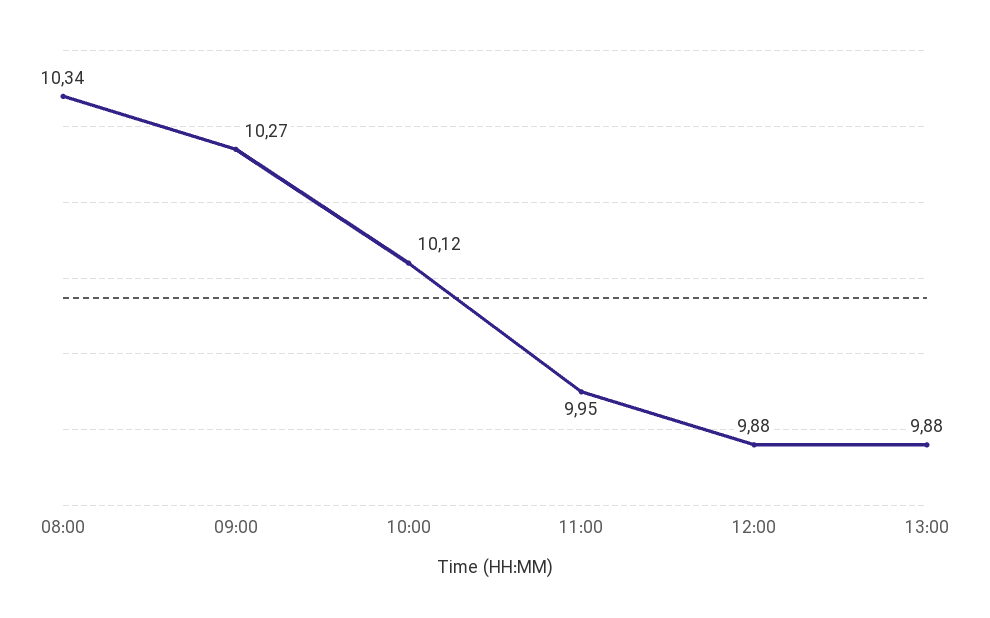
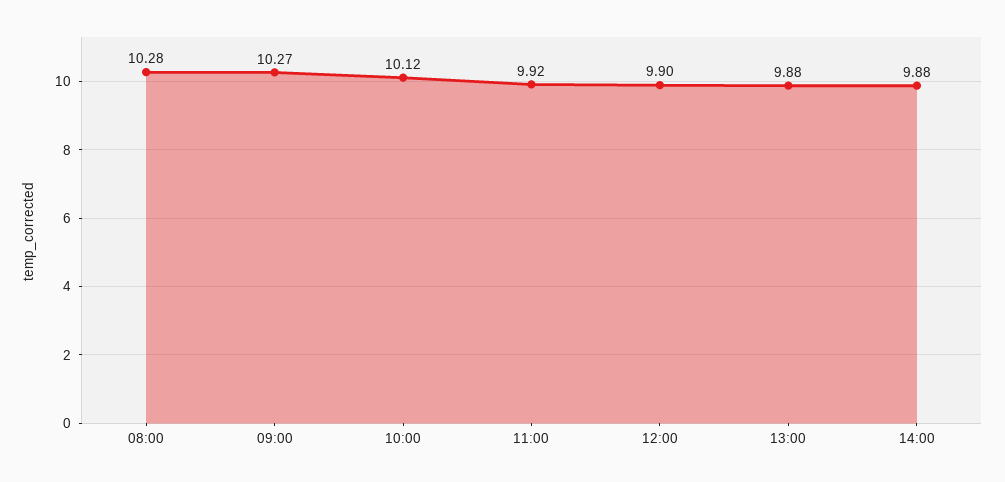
08:00: 10.34 -> 10.28
11:00: 9.95 -> 9.92
12:00: 9.88 -> 9.9
14:00: none -> 9.88

